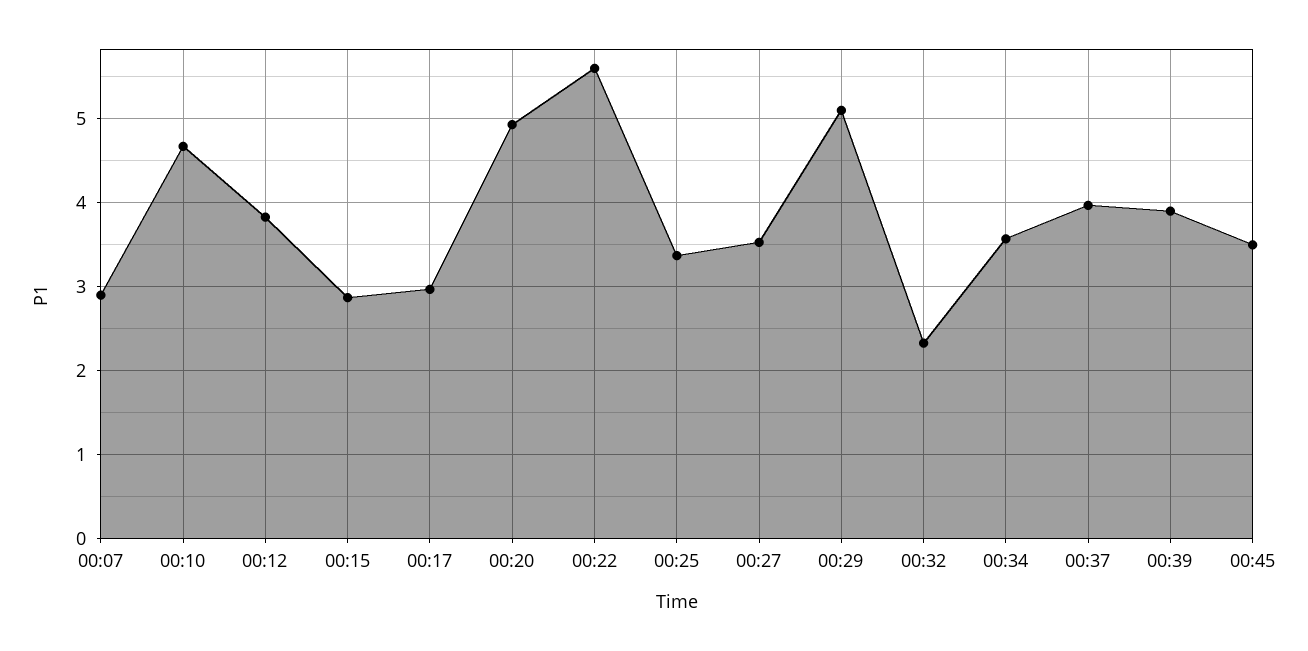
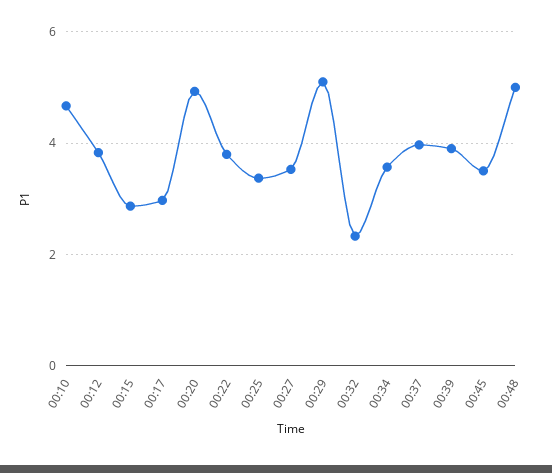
00:07: 2.9 -> none
00:22: 5.6 -> 3.8
00:48: none -> 5

